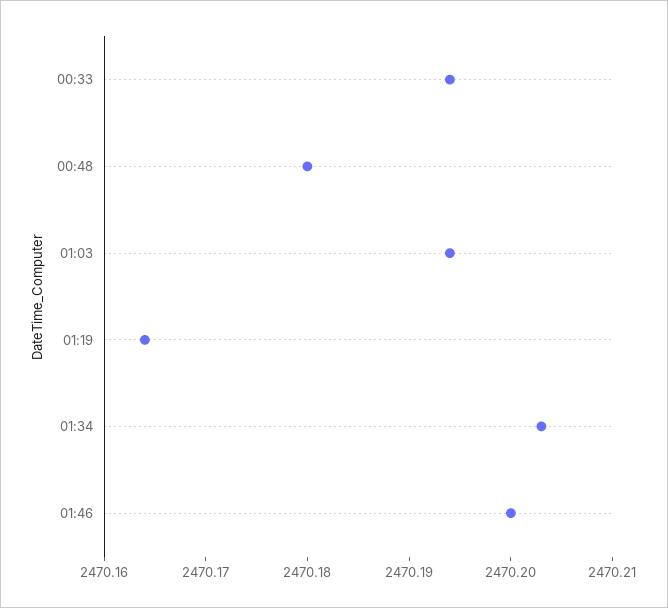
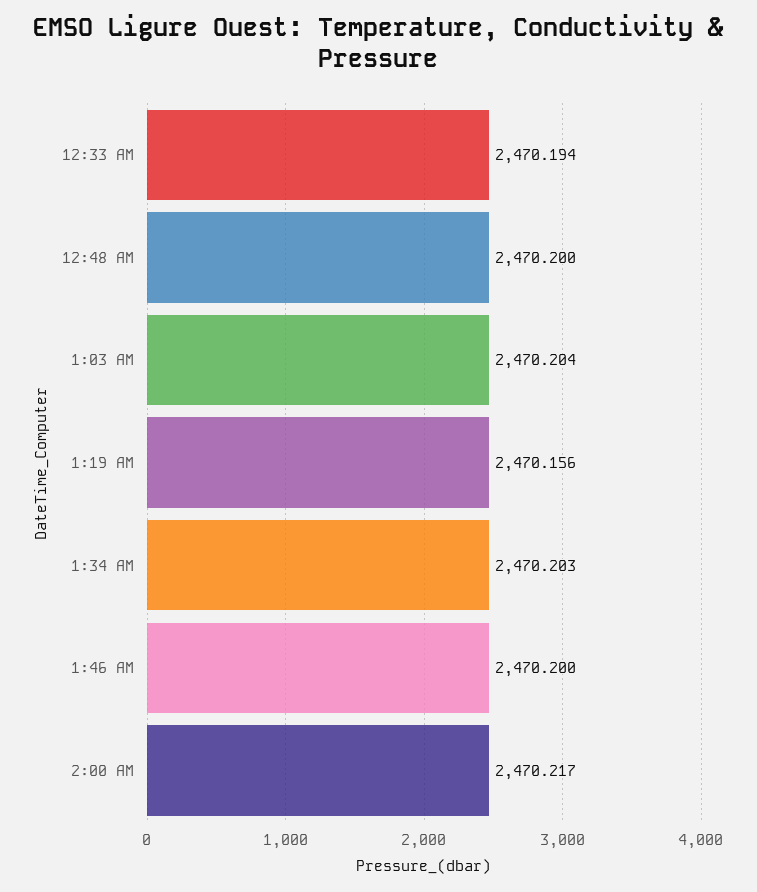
00:48: 2470.18 -> 2470.2
01:03: 2470.194 -> 2470.204
01:19: 2470.164 -> 2470.156
2:00 AM: none -> 2470.217

